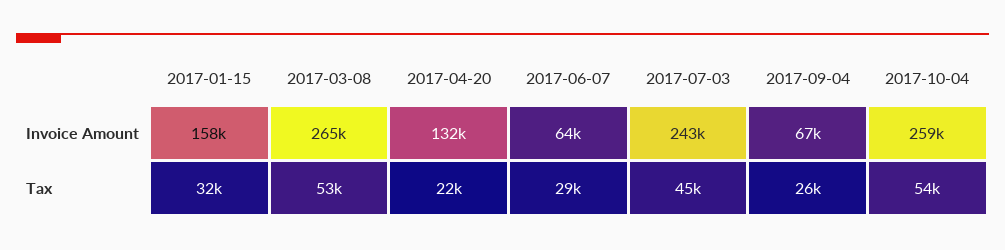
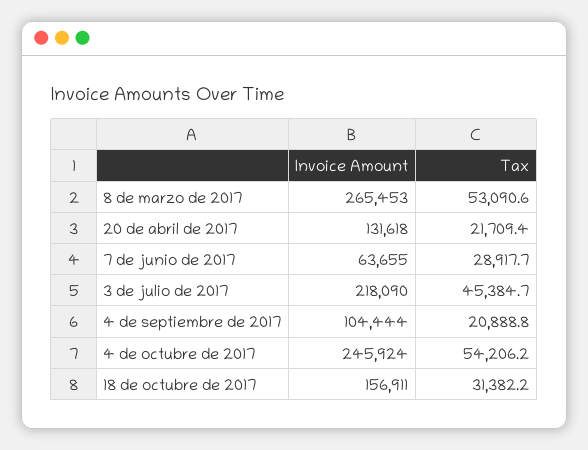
2017-01-15, Invoice Amount: 158000 -> none
2017-07-03, Invoice Amount: 243000 -> 218090
2017-09-04, Invoice Amount: 67000 -> 104444
2017-10-04, Invoice Amount: 259000 -> 245924
2017-01-15, Tax: 32000 -> none
2017-09-04, Tax: 26000 -> 20888.8
18 de octubre de 2017, Invoice Amount: none -> 156911
18 de octubre de 2017, Tax: none -> 31382.2

